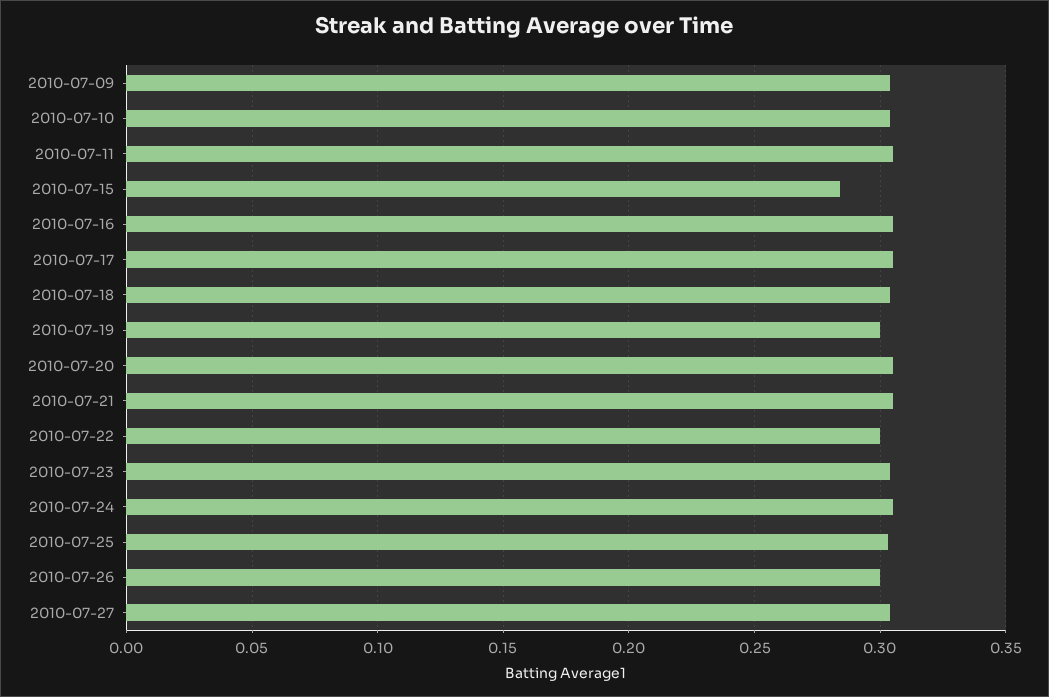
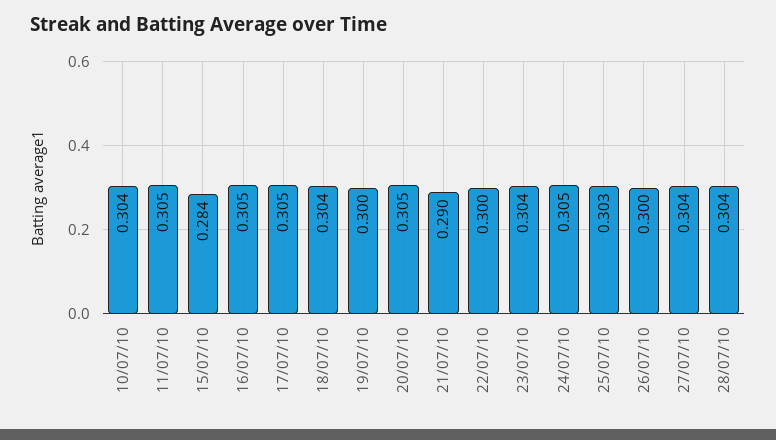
2010-07-09: 0.305 -> none
2010-07-21: 0.305 -> 0.29
28/07/10: none -> 0.304

